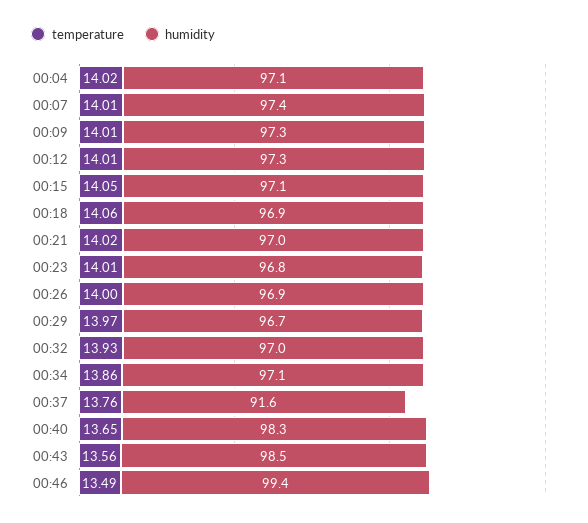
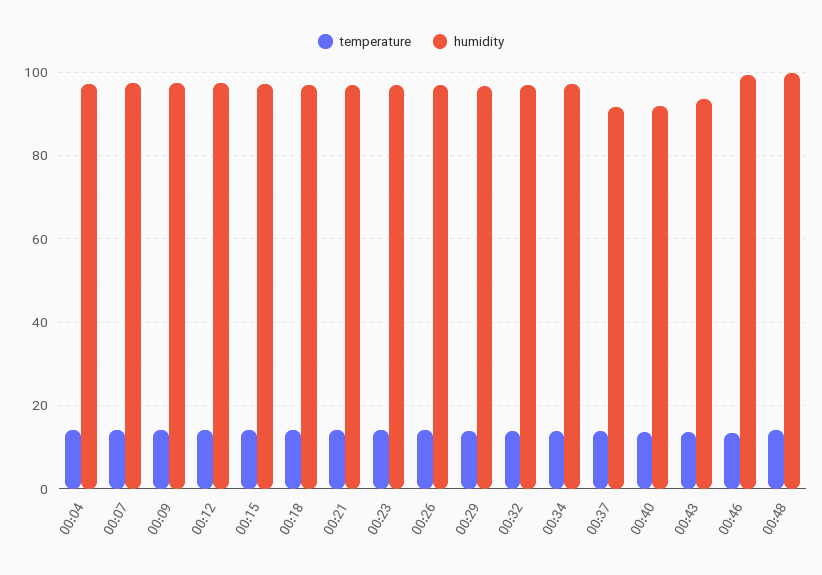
humidity, 00:40: 98.3 -> 92
humidity, 00:43: 98.5 -> 94
temperature, 00:48: none -> 14
humidity, 00:48: none -> 100

